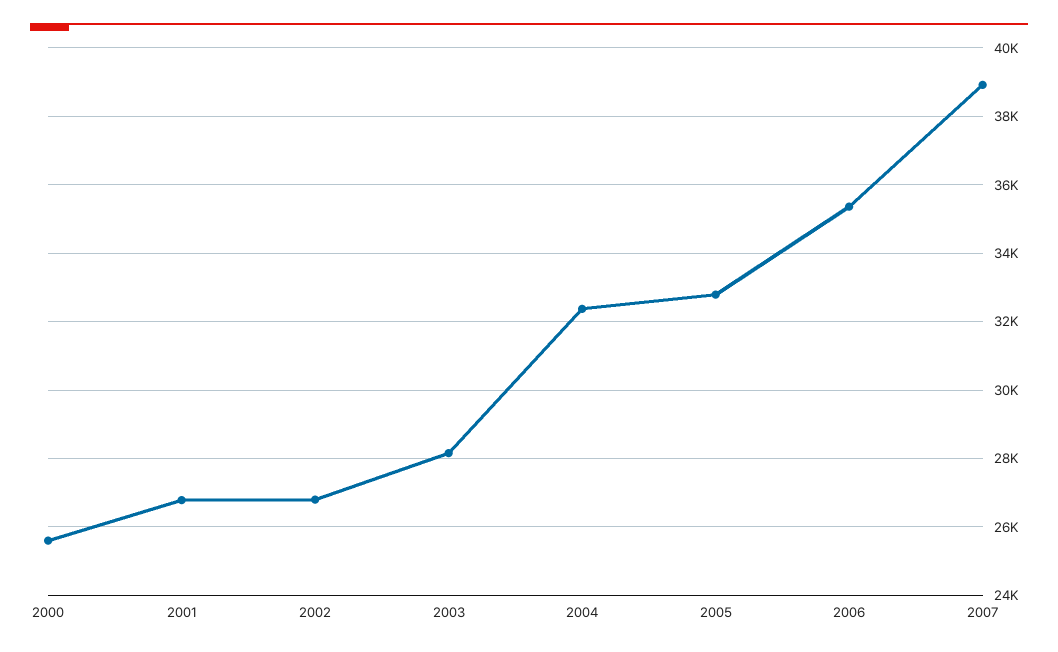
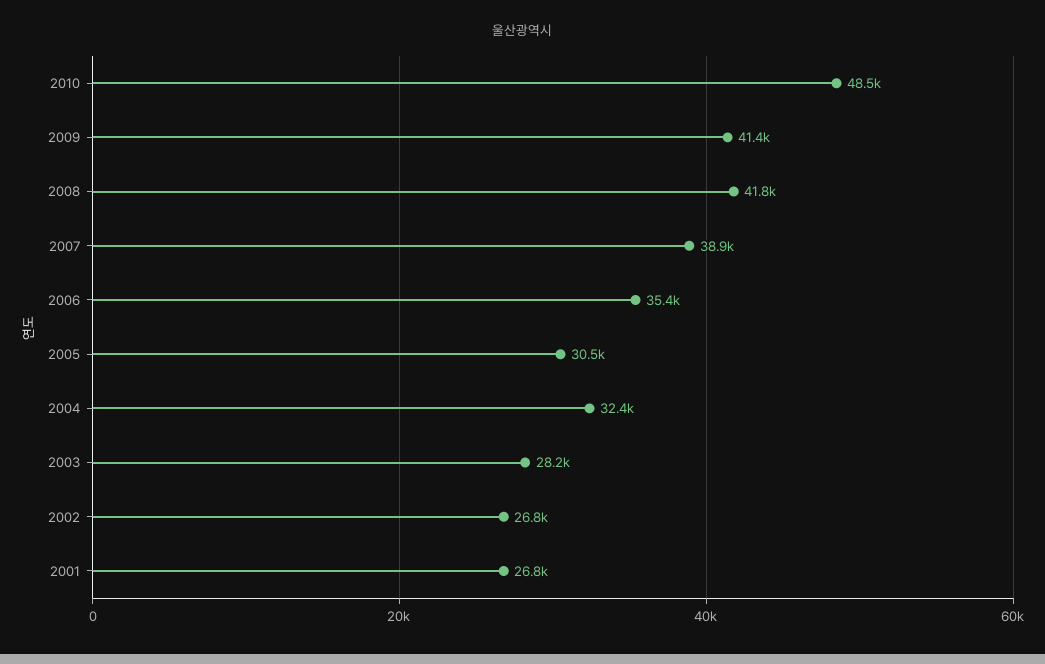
2000: 25600 -> none
2005: 32800 -> 30500
2010: none -> 48500
2009: none -> 41400
2008: none -> 41800

